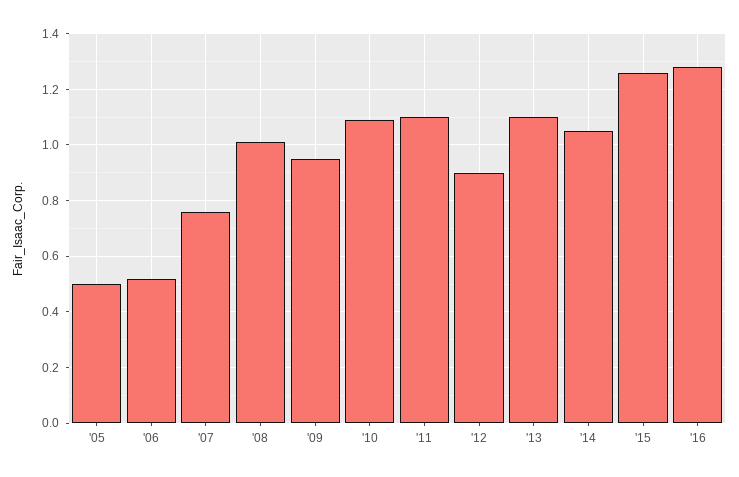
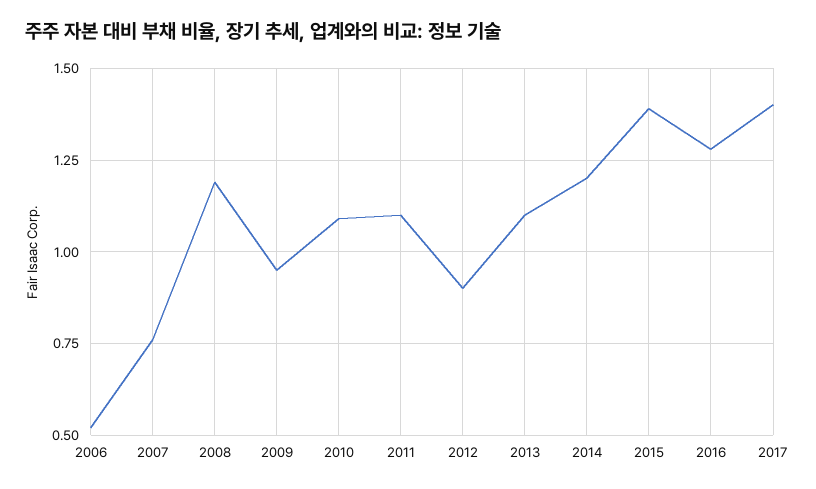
'05: 0.5 -> none
'08: 1 -> 1.2
'14: 1.05 -> 1.2
'15: 1.25 -> 1.4
2017: none -> 1.4

